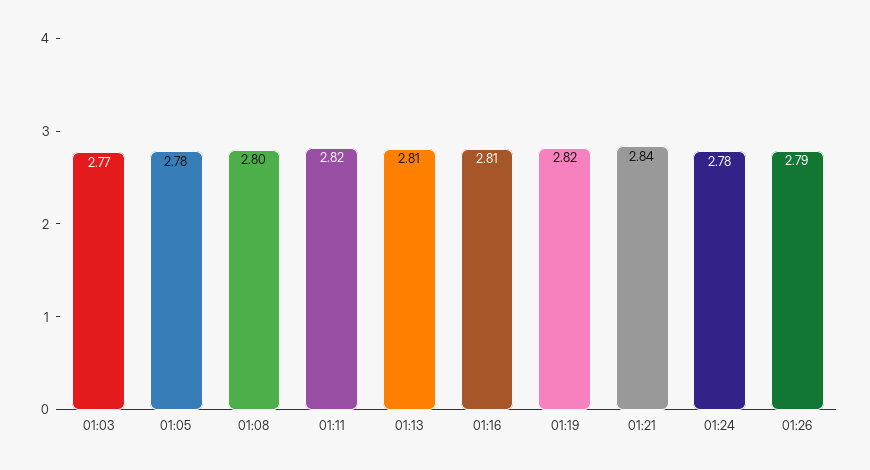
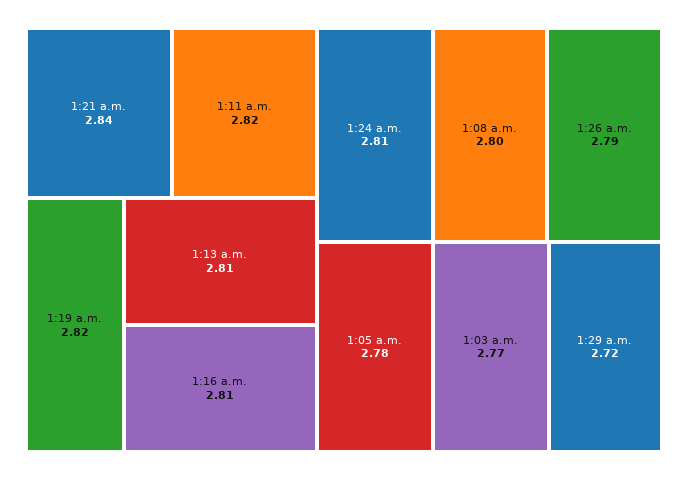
01:24: 2.78 -> 2.81
1:29 a.m.: none -> 2.72

